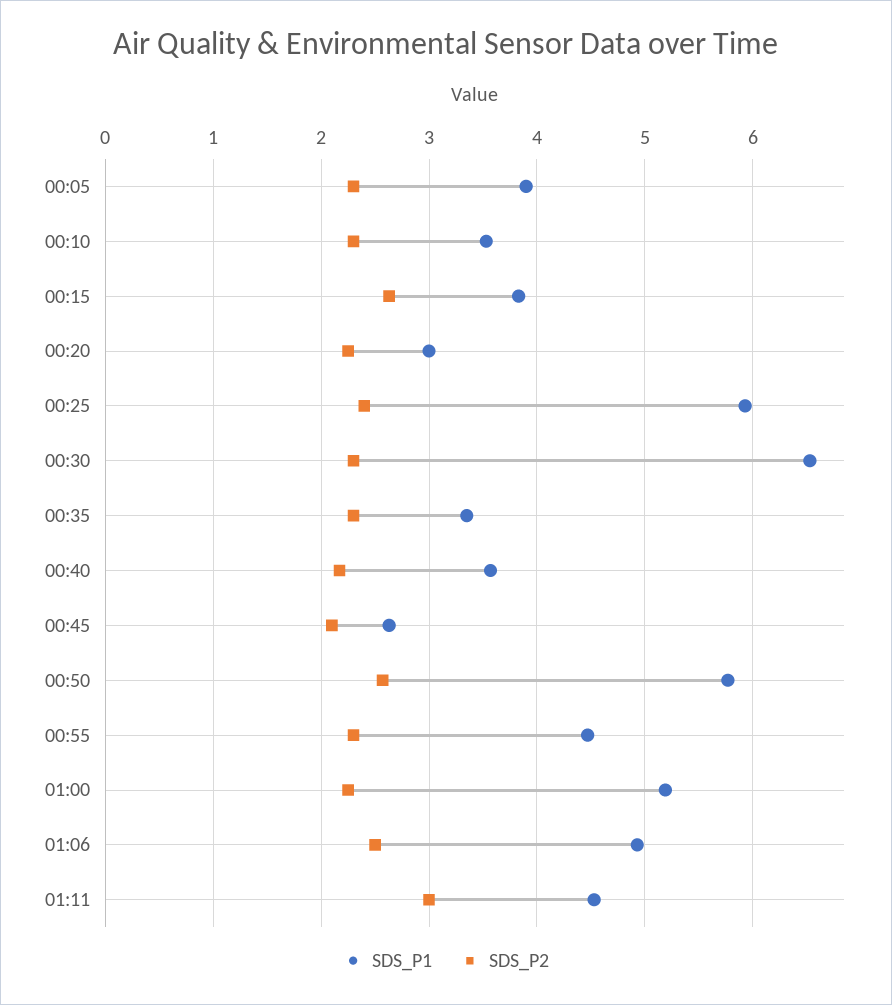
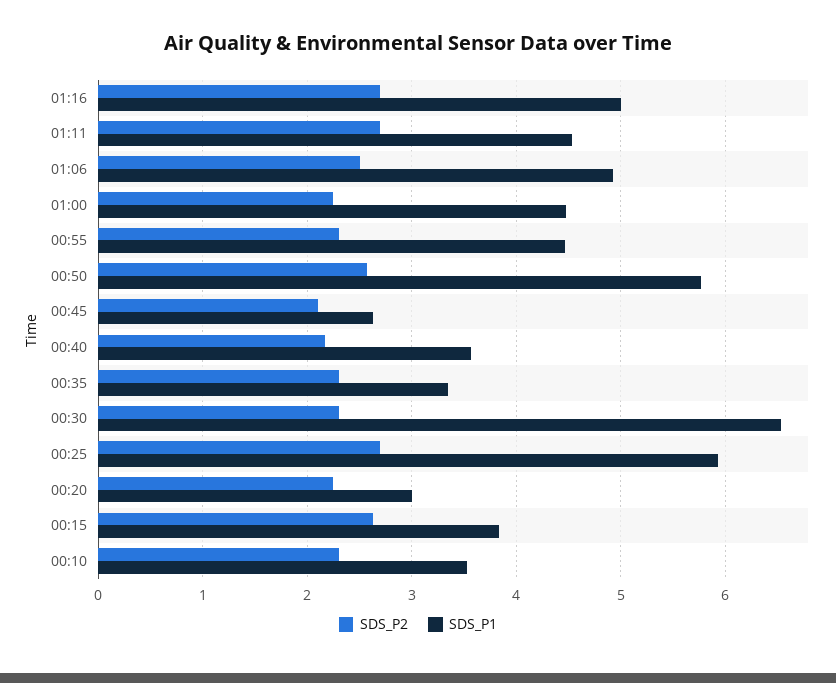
SDS_P1, 00:05: 3.9 -> none
SDS_P2, 00:05: 2.3 -> none
SDS_P2, 00:25: 2.4 -> 2.7
SDS_P1, 01:00: 5.2 -> 4.5
SDS_P2, 01:11: 3 -> 2.7
SDS_P2, 01:16: none -> 2.7
SDS_P1, 01:16: none -> 5

